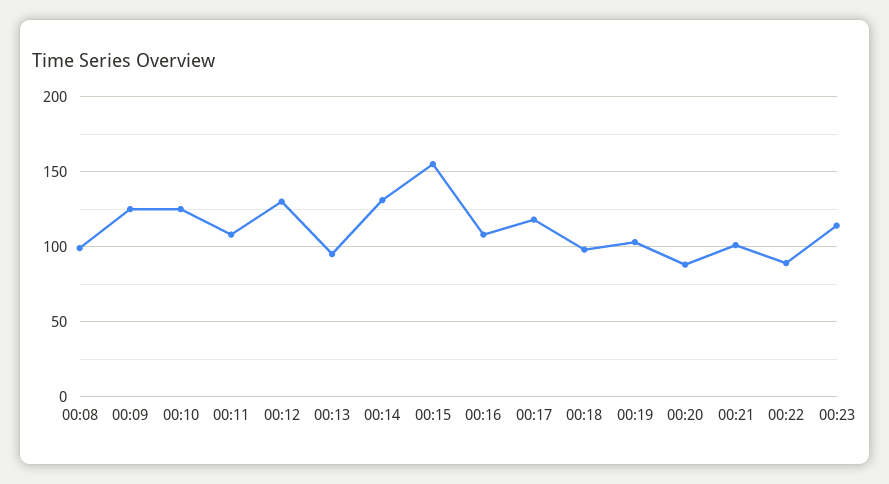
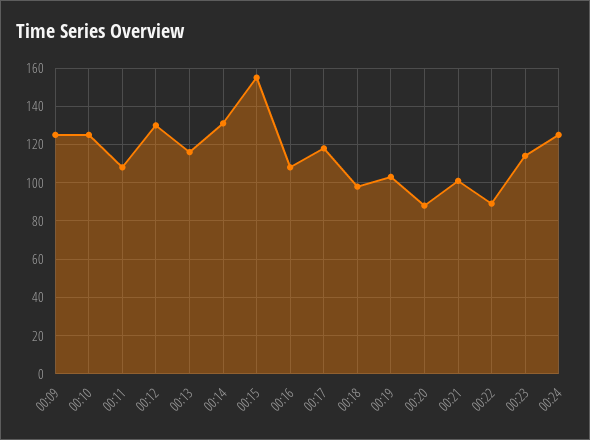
00:08: 100 -> none
00:13: 95 -> 115
00:24: none -> 125

